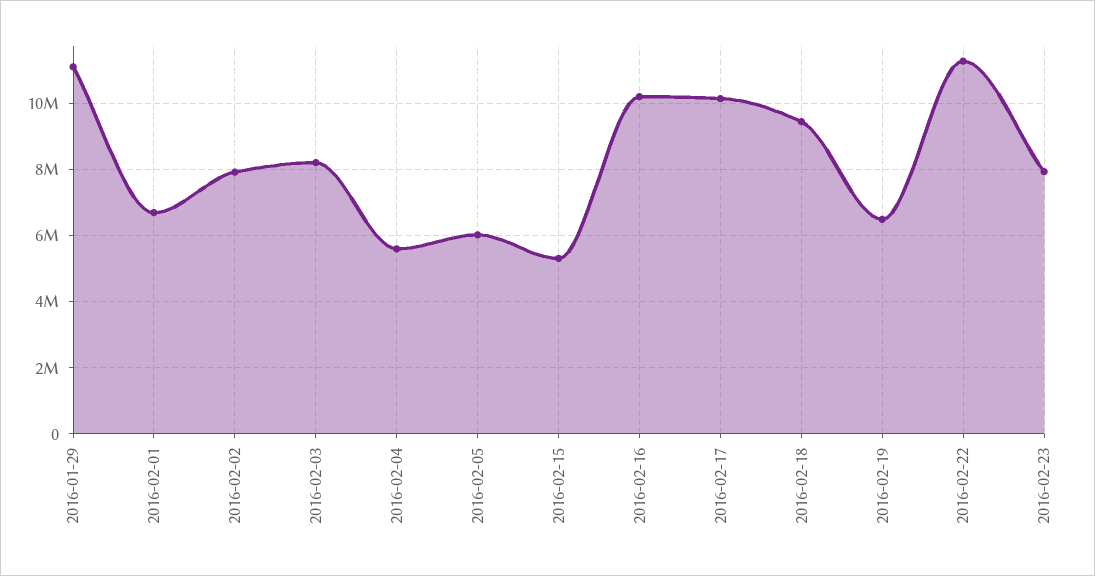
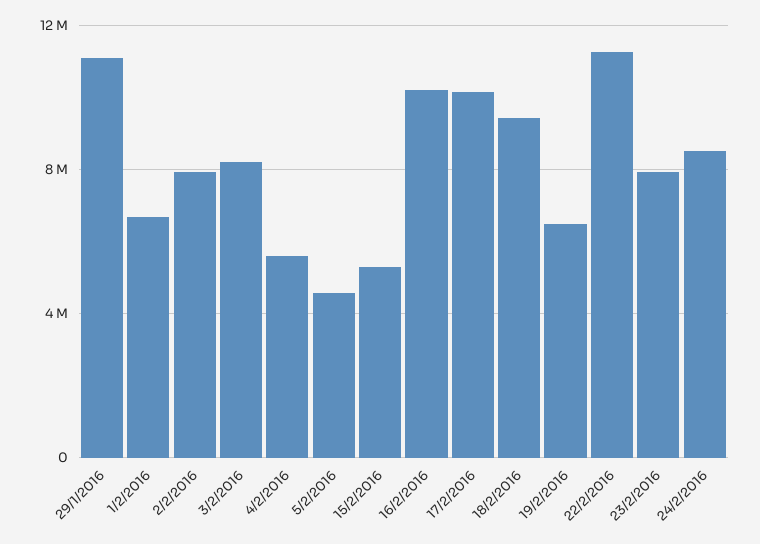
2016-02-05: 6000000 -> 4500000
24/2/2016: none -> 8500000

